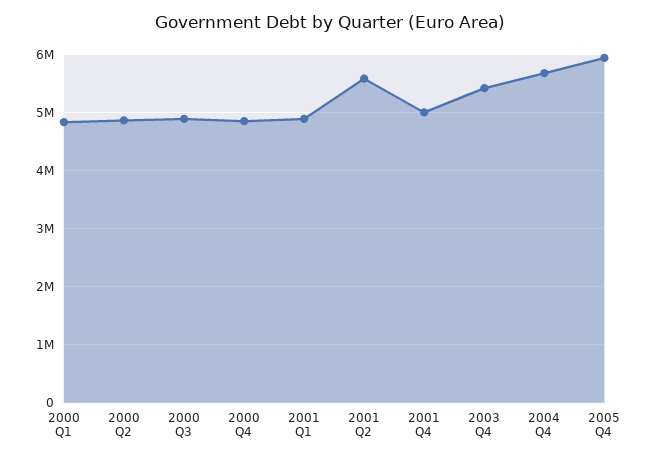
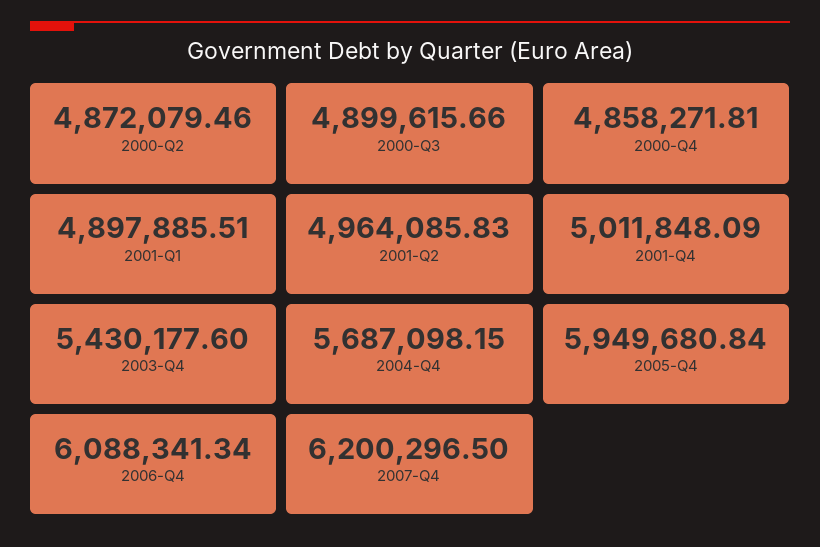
2000 Q1: 4800000 -> none
2001 Q2: 5600000 -> 4964085.83
2006-Q4: none -> 6088341.34
2007-Q4: none -> 6200296.5

